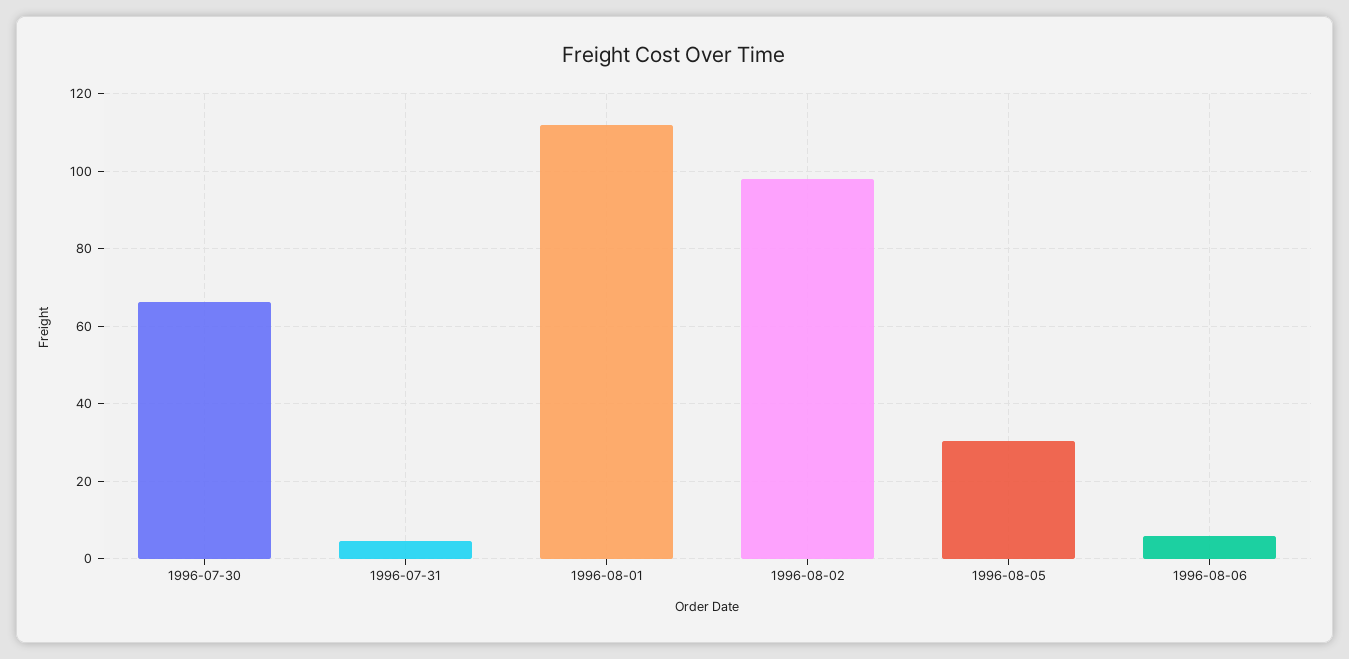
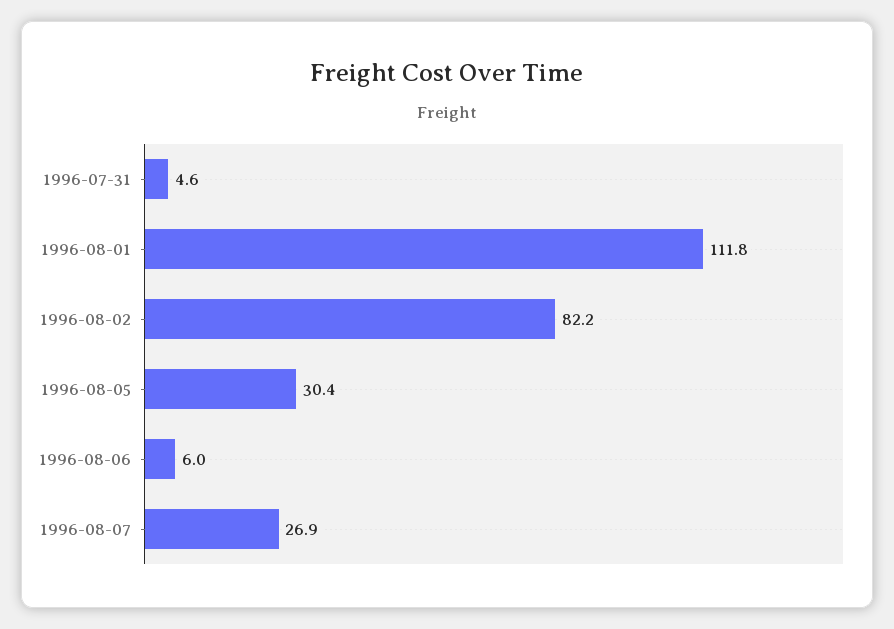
1996-07-30: 66 -> none
1996-08-02: 98 -> 82.2
1996-08-07: none -> 26.9

